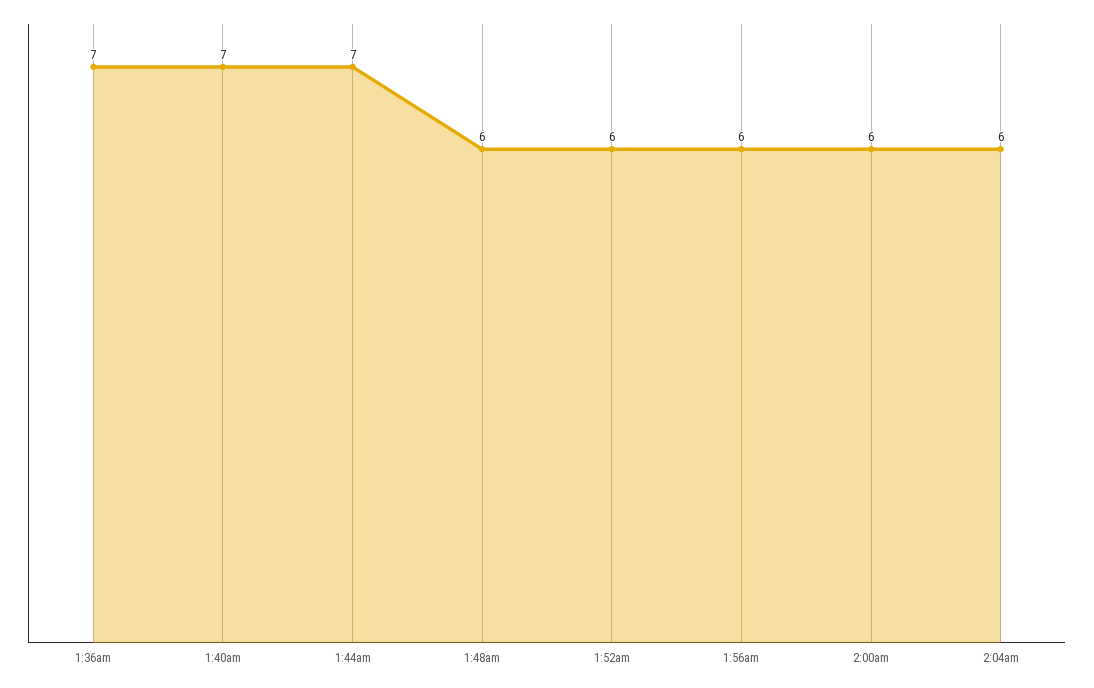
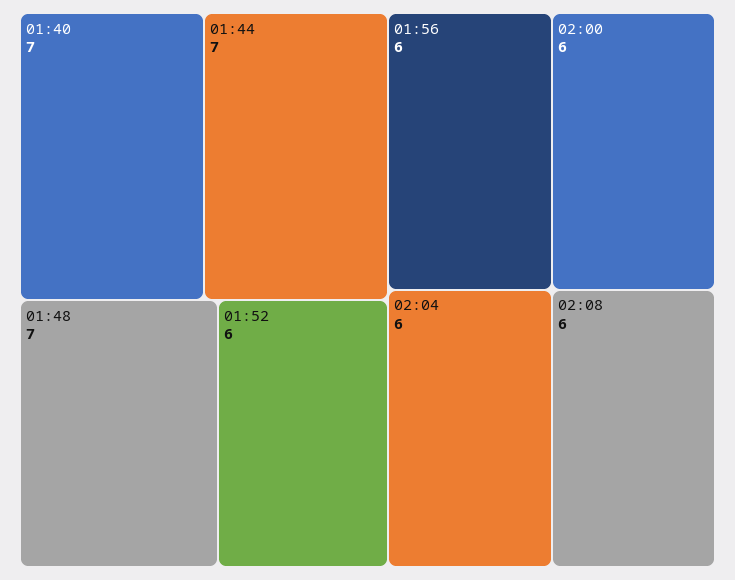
1:36am: 7 -> none
1:48am: 6 -> 7
02:08: none -> 6

